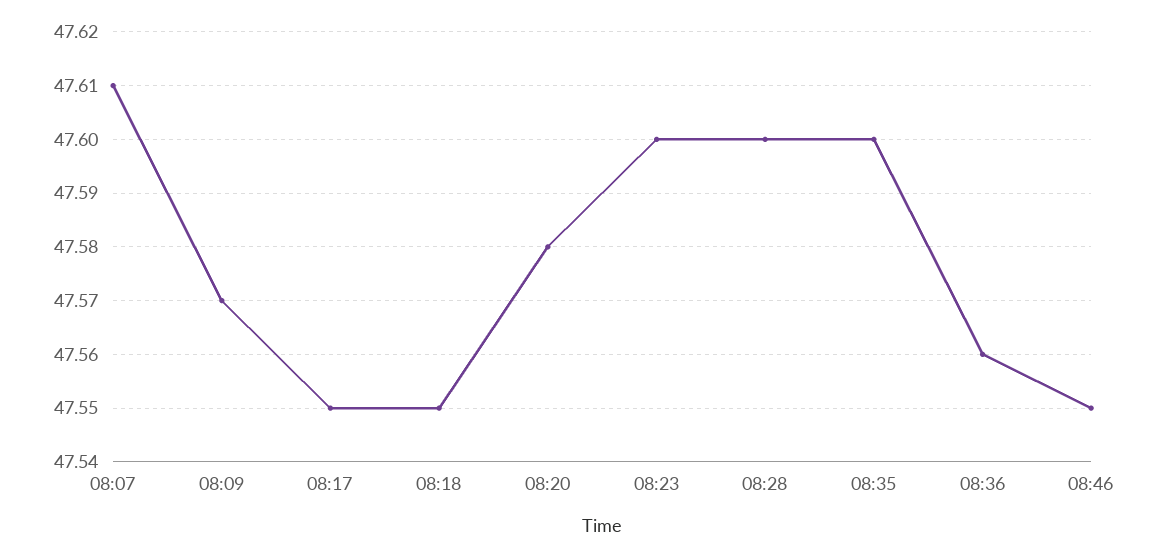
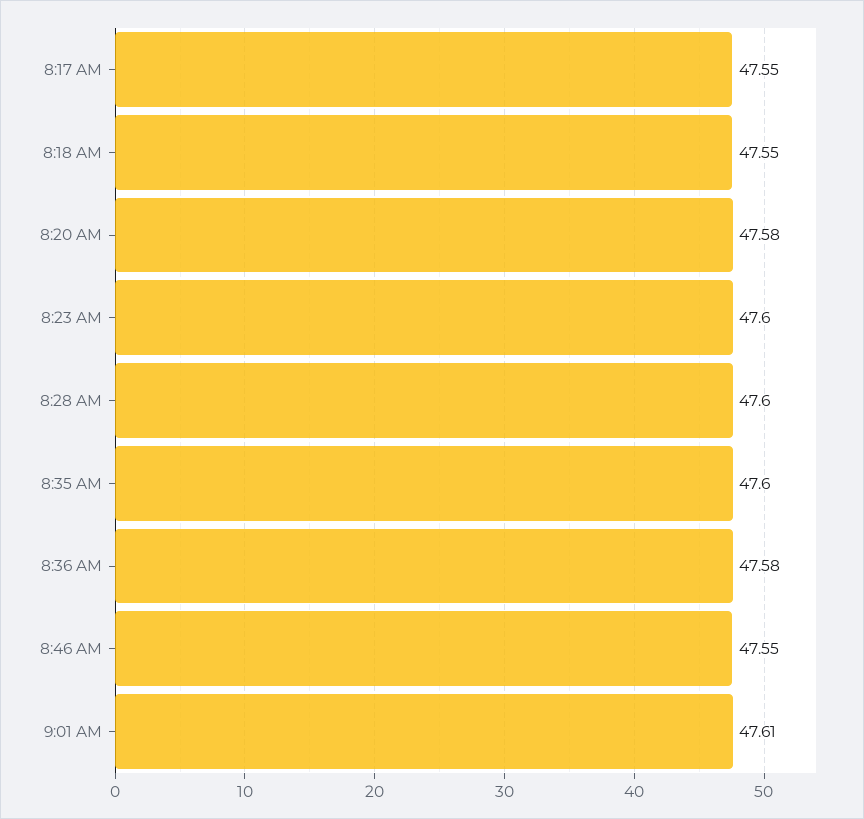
08:07: 47.61 -> none
08:09: 47.57 -> none
08:36: 47.56 -> 47.58
9:01 AM: none -> 47.61

